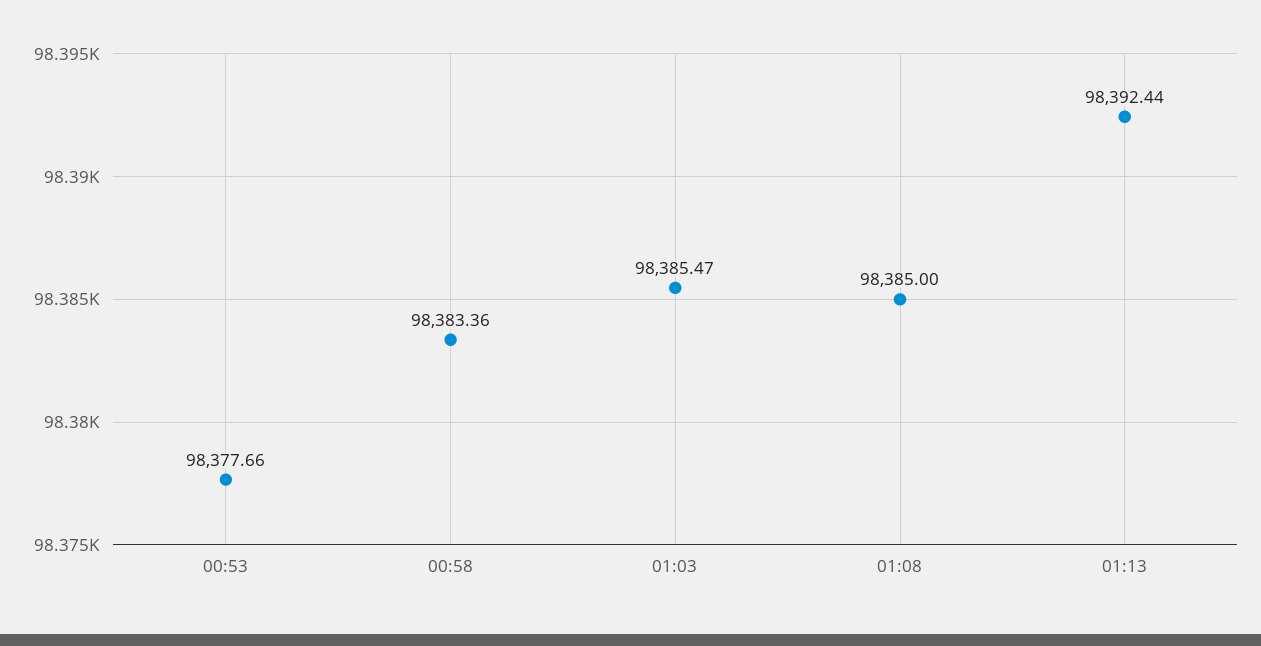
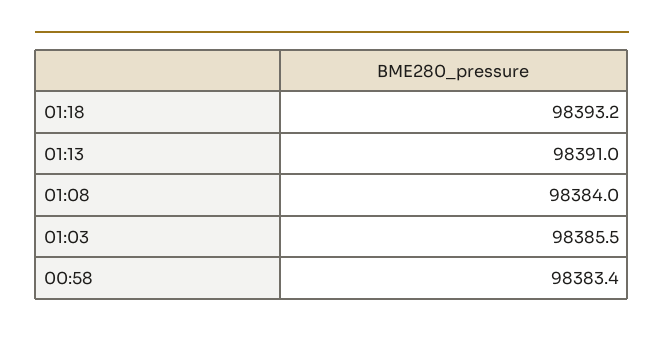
00:53: 98377.66 -> none
01:08: 98385 -> 98384
01:13: 98392.44 -> 98391
01:18: none -> 98393.2

